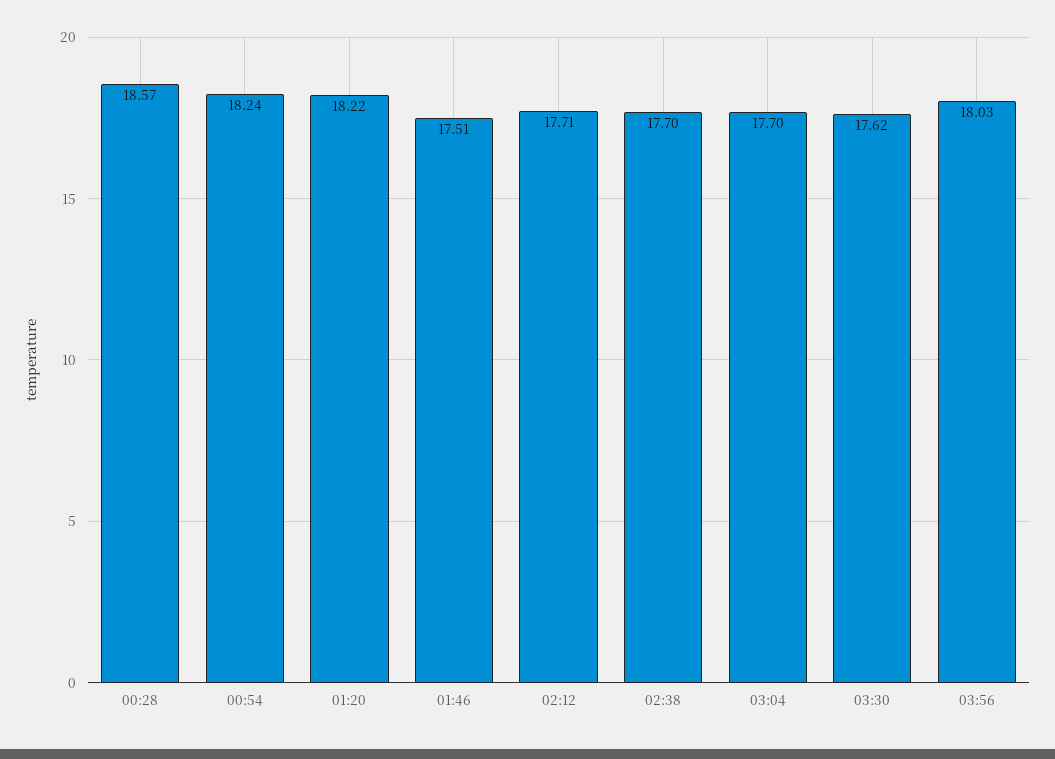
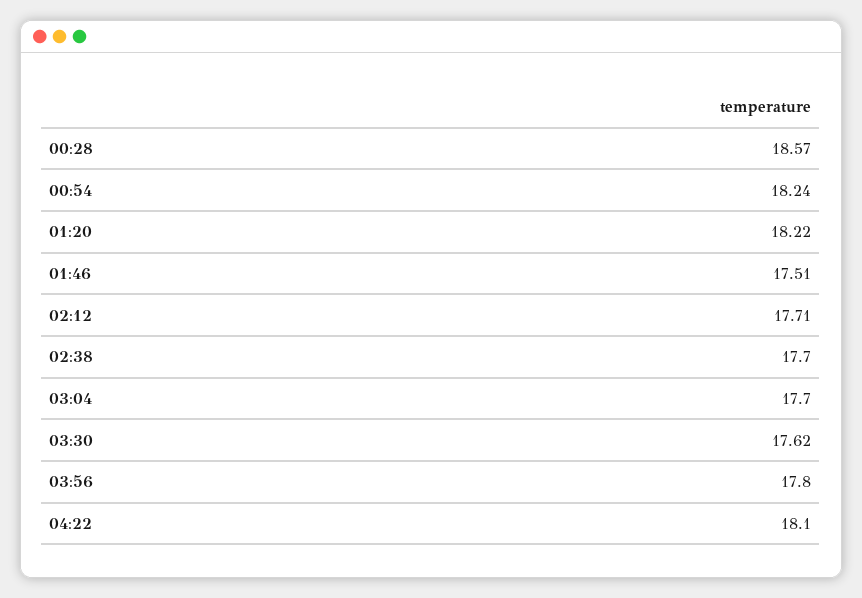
03:56: 18.03 -> 17.8
04:22: none -> 18.1

